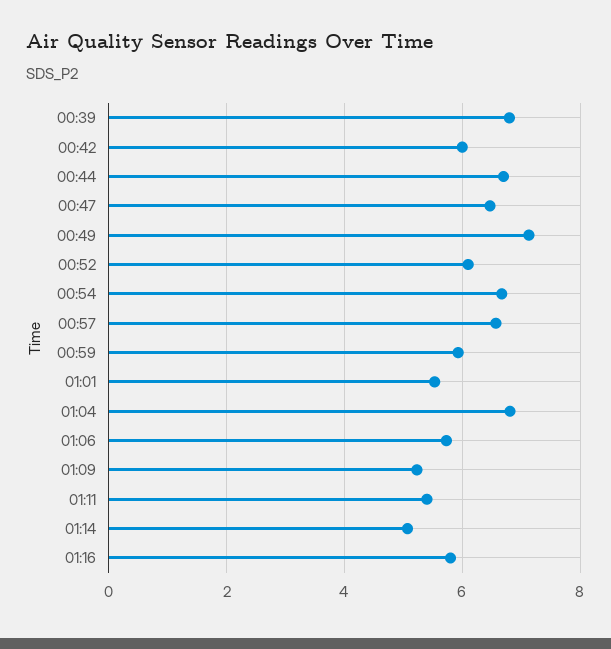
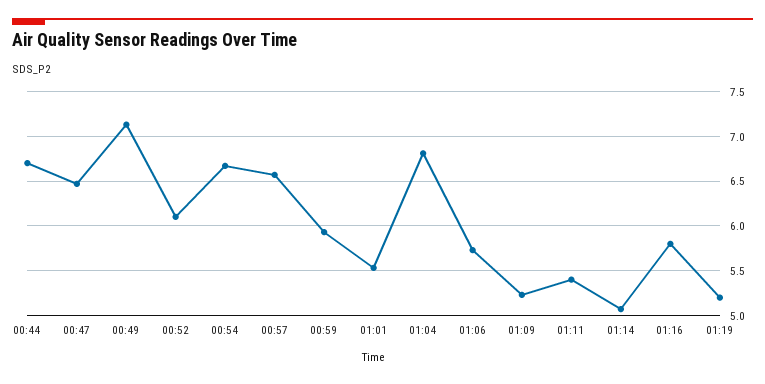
00:39: 6.8 -> none
00:42: 6 -> none
01:19: none -> 5.2

